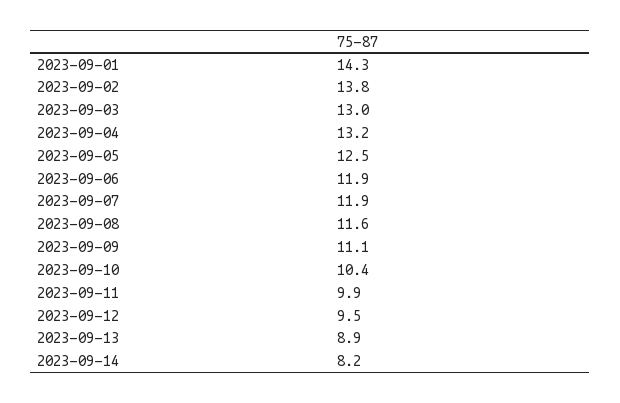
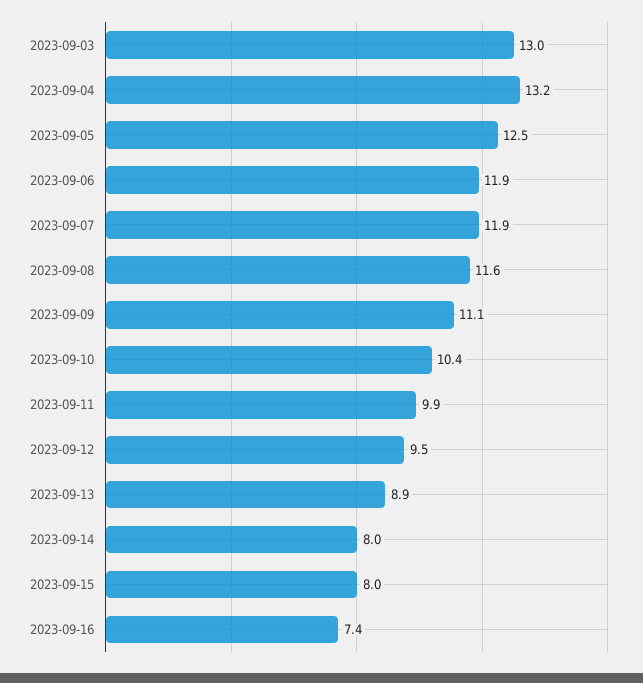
2023-09-01: 14.3 -> none
2023-09-02: 13.8 -> none
2023-09-14: 8.2 -> 8
2023-09-15: none -> 8
2023-09-16: none -> 7.4

